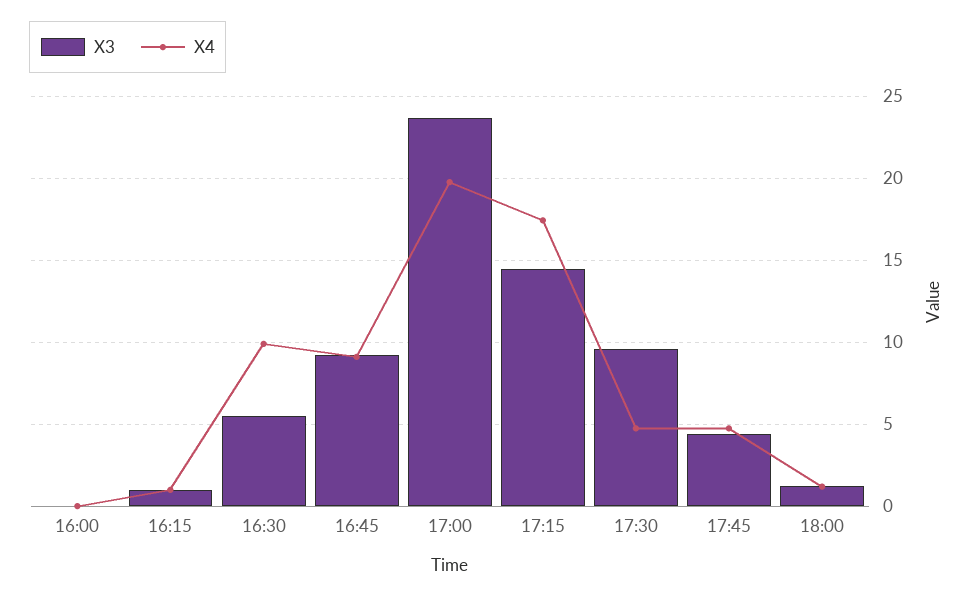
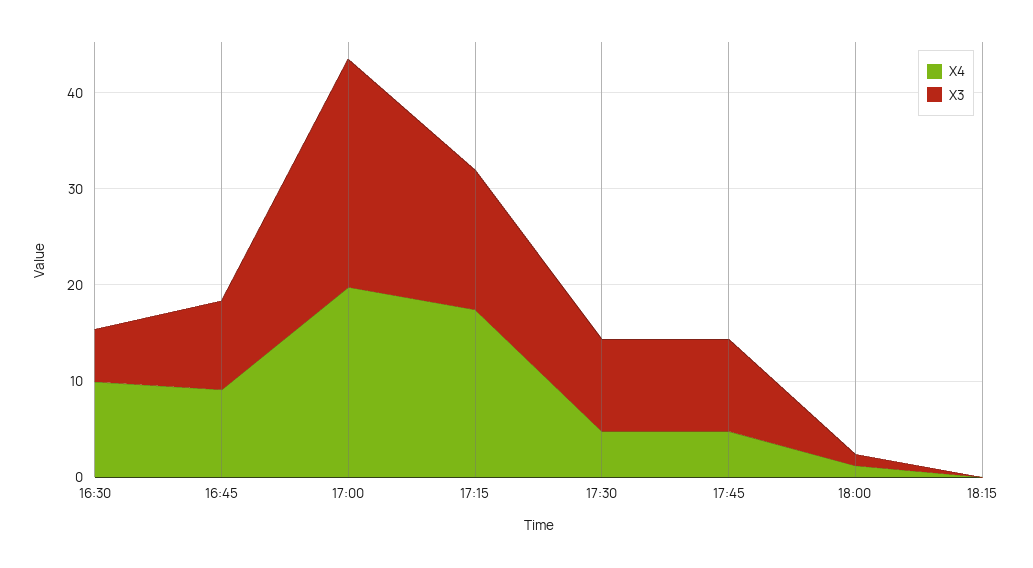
X3, 16:00: 0 -> none
X4, 16:00: 0 -> none
X3, 16:15: 1 -> none
X4, 16:15: 1 -> none
X3, 17:45: 4.5 -> 10
X4, 18:15: none -> 0
X3, 18:15: none -> 0

